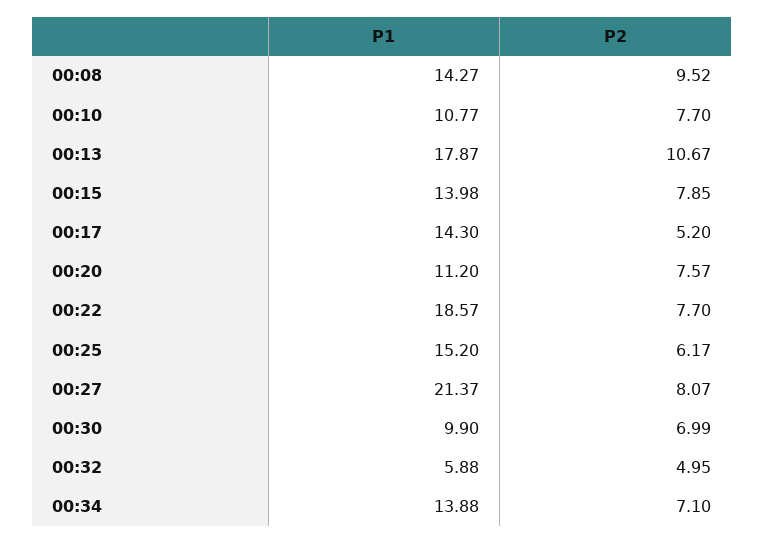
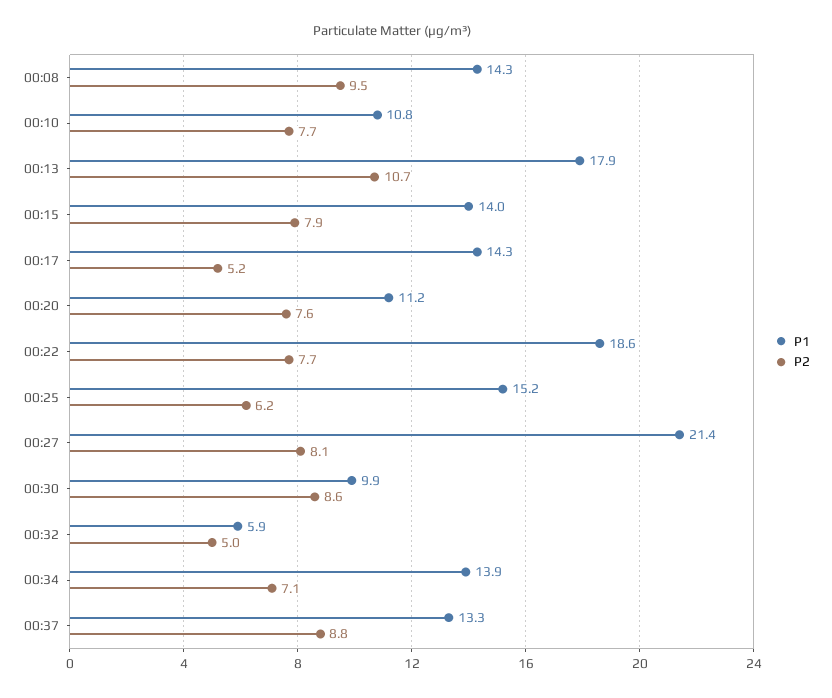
P2, 00:30: 6.99 -> 8.6
P1, 00:37: none -> 13.3
P2, 00:37: none -> 8.8

